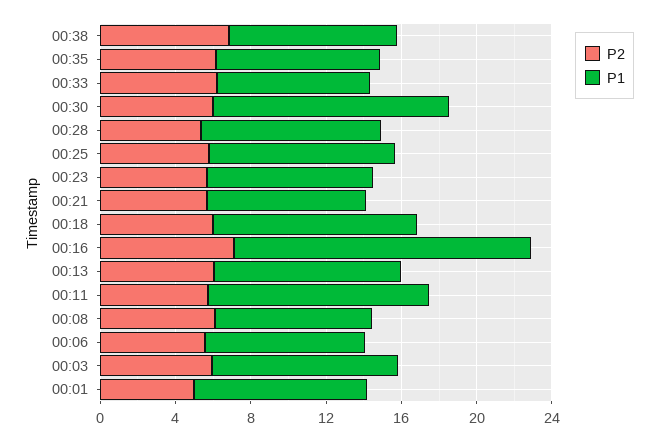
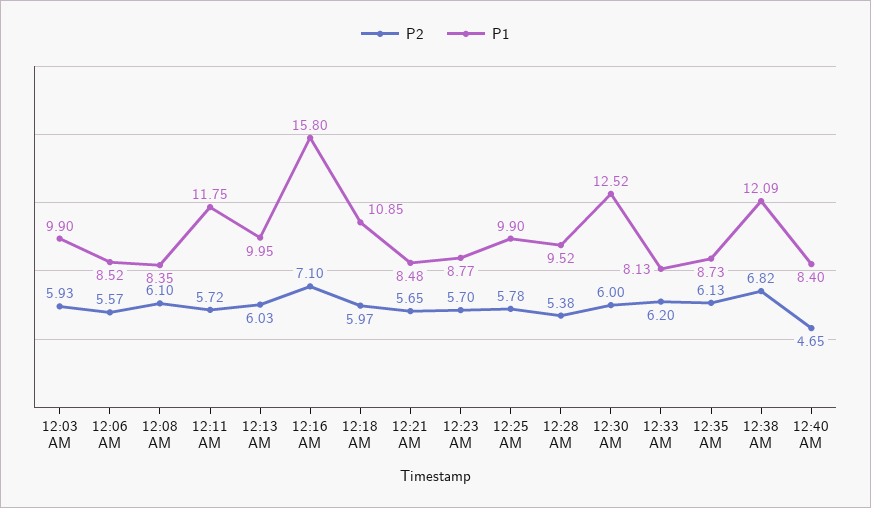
P1, 00:38: 9 -> 12.09
P2, 00:01: 5 -> none
P1, 00:01: 9 -> none
P2, 12:40 AM: none -> 4.65
P1, 12:40 AM: none -> 8.4

